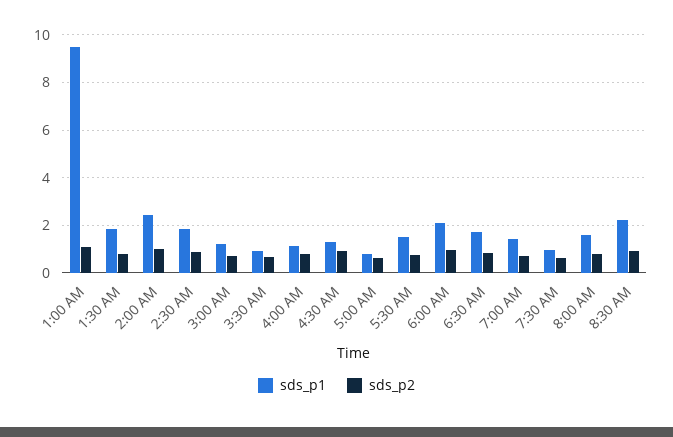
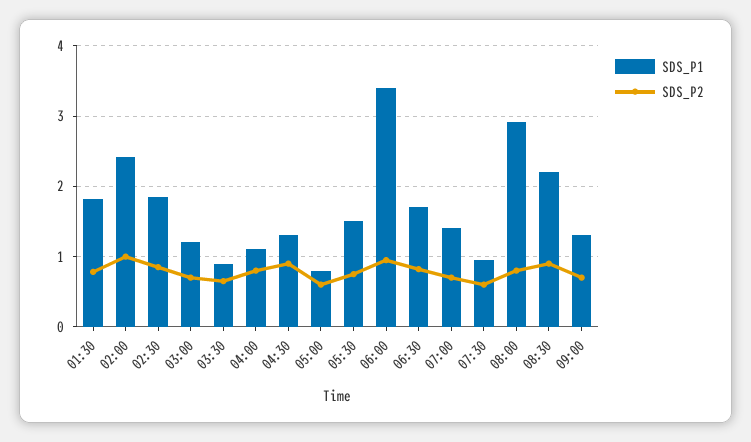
sds_p1, 1:00 AM: 9.5 -> none
sds_p2, 1:00 AM: 1 -> none
sds_p1, 6:00 AM: 2 -> 3.4
sds_p1, 8:00 AM: 1.5 -> 2.9
sds_p1, 09:00: none -> 1.3
sds_p2, 09:00: none -> 0.7

